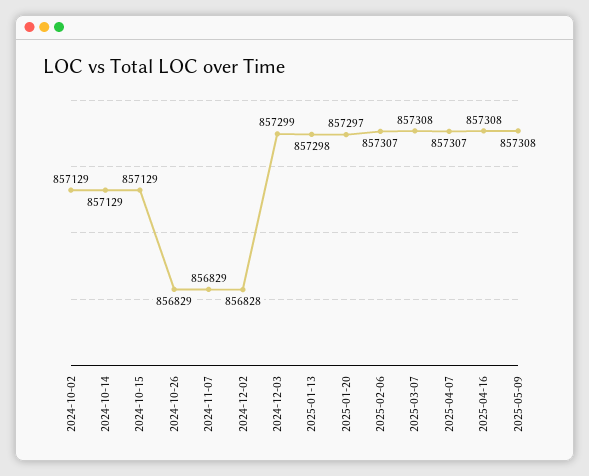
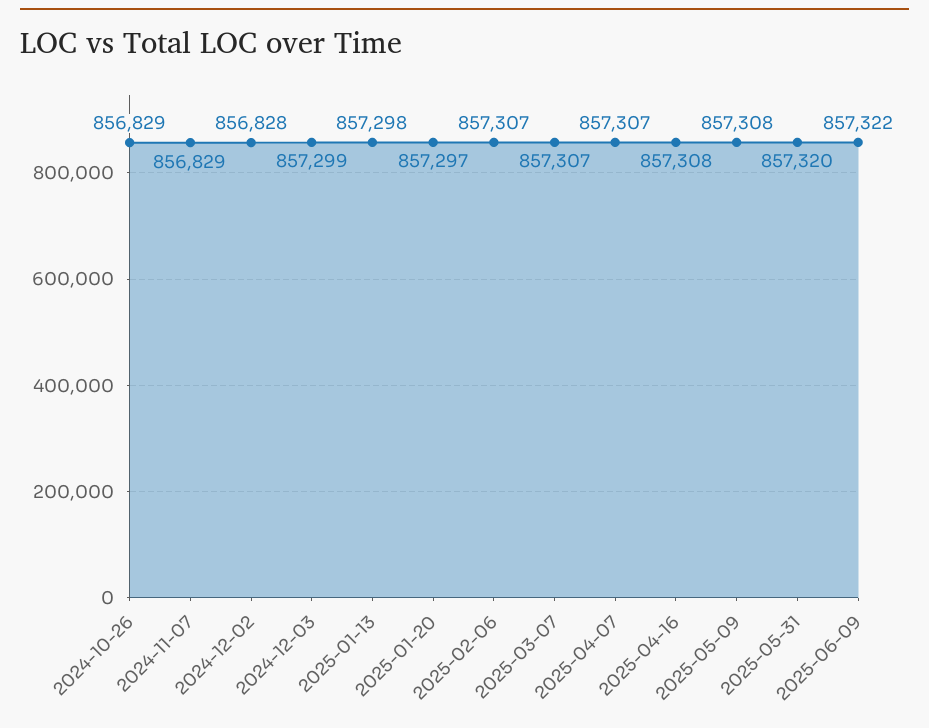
2024-10-02: 857129 -> none
2024-10-14: 857129 -> none
2024-10-15: 857129 -> none
2025-03-07: 857308 -> 857307
2025-05-31: none -> 857320
2025-06-09: none -> 857322

